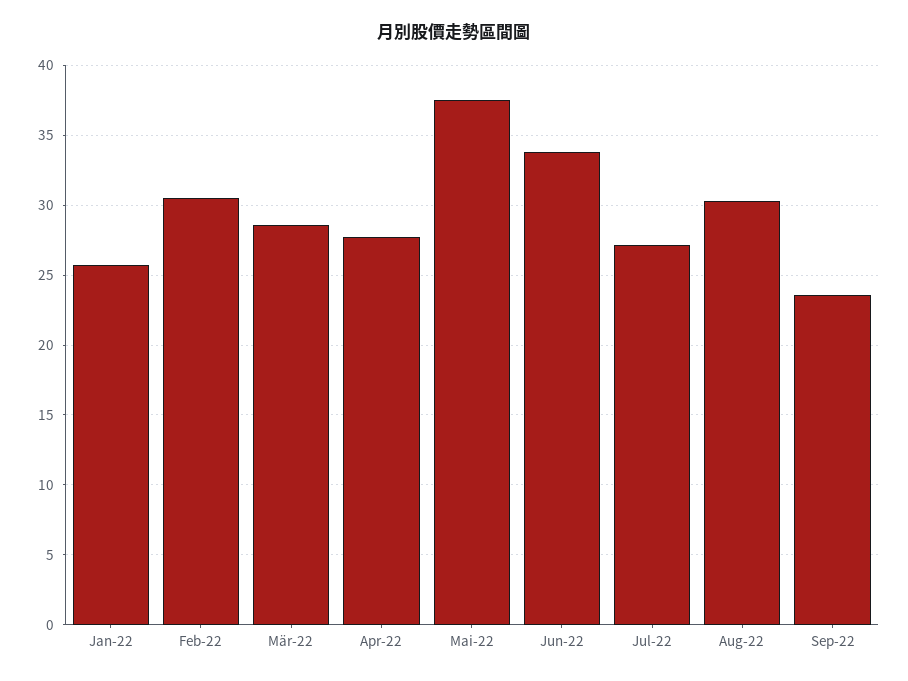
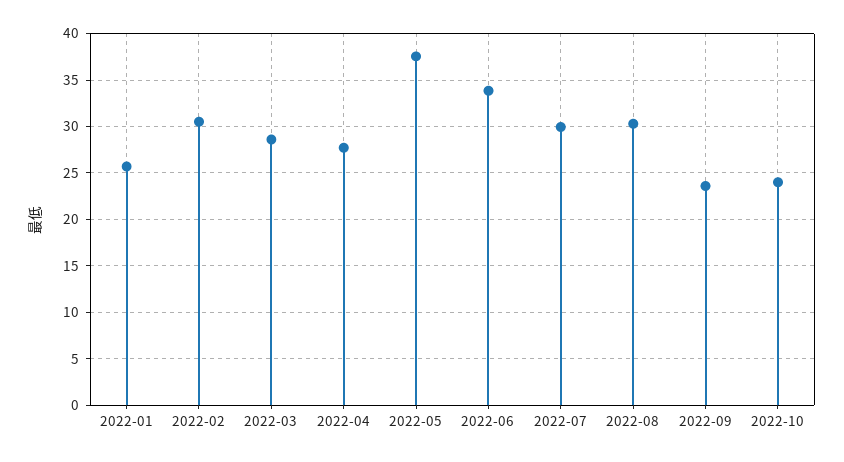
Jul-22: 27 -> 30
2022-10: none -> 24

